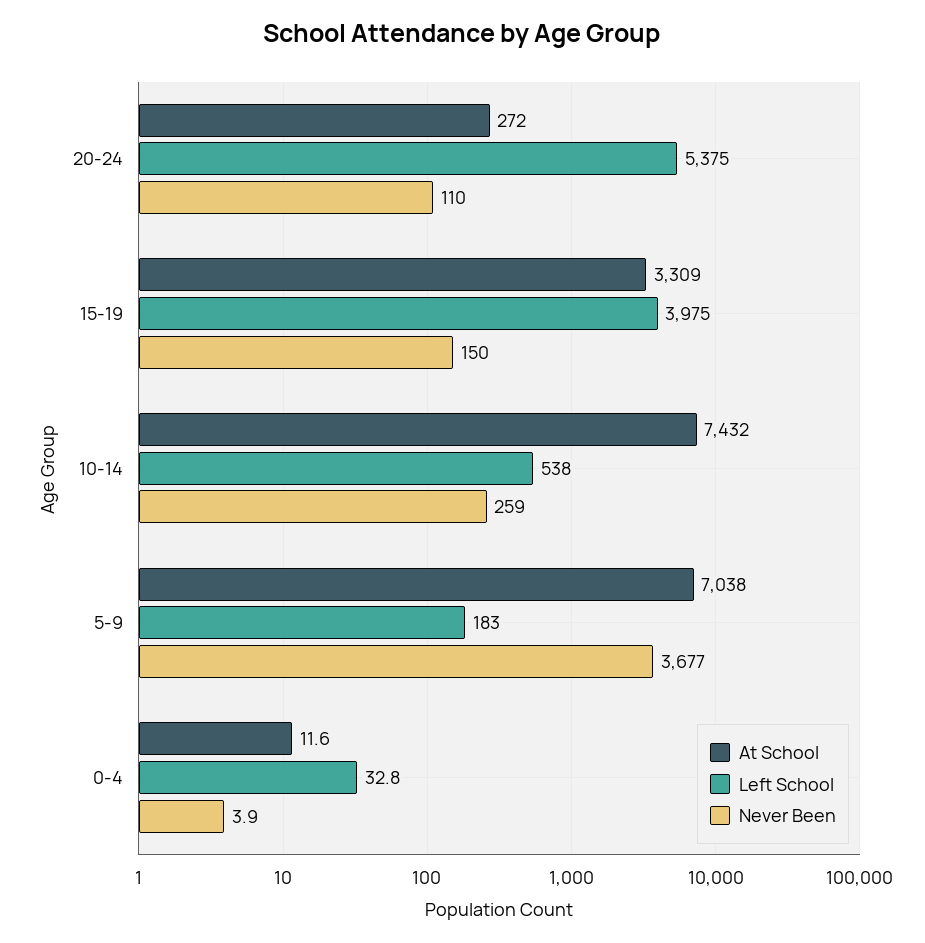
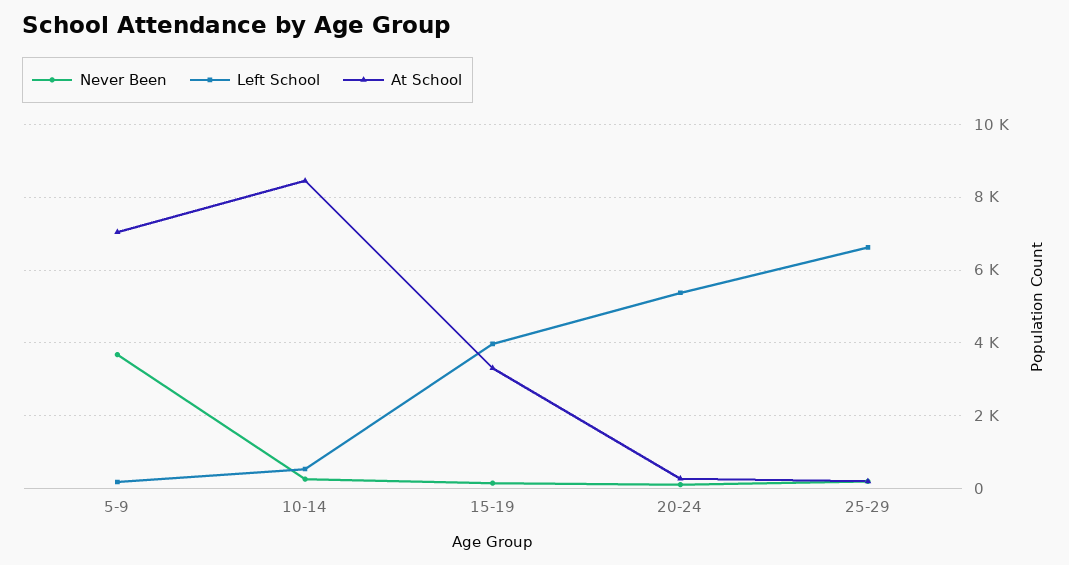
At School, 10-14: 7432 -> 8400
At School, 0-4: 11.6 -> none
Left School, 0-4: 32.8 -> none
Never Been, 0-4: 3.9 -> none
Never Been, 25-29: none -> 200
Left School, 25-29: none -> 6600
At School, 25-29: none -> 200

